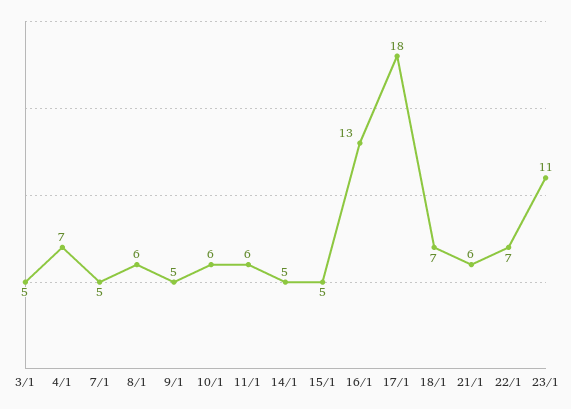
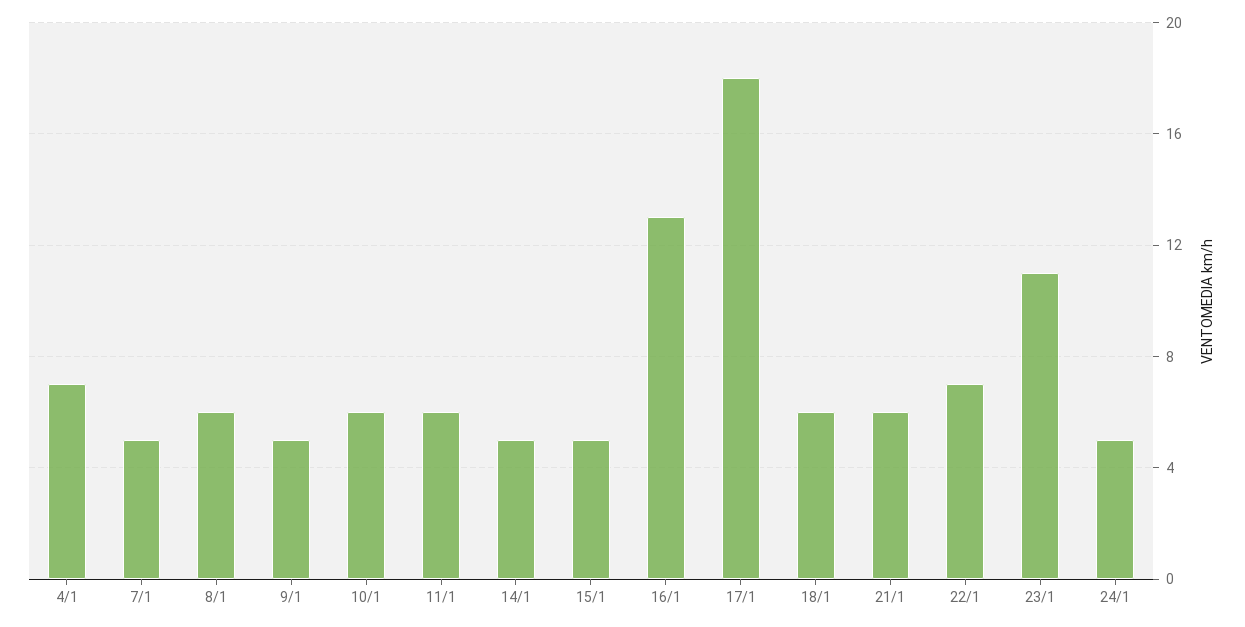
3/1: 5 -> none
18/1: 7 -> 6
24/1: none -> 5

